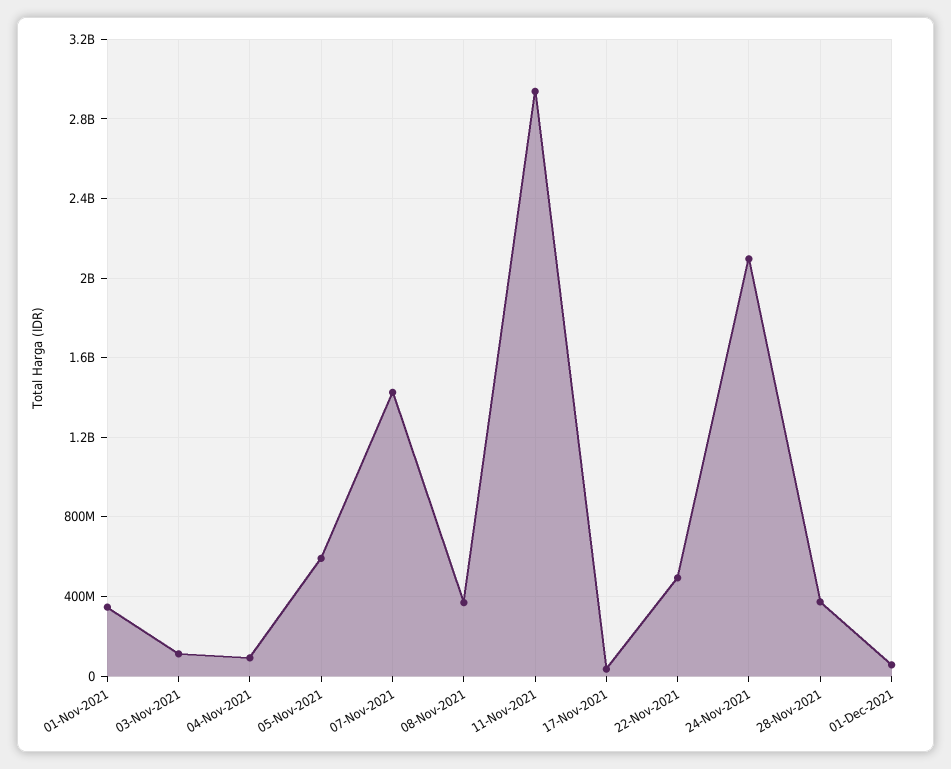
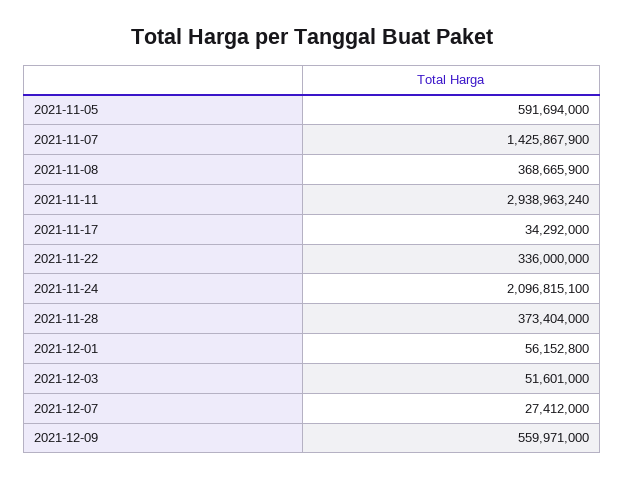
01-Nov-2021: 350000000 -> none
03-Nov-2021: 100000000 -> none
04-Nov-2021: 100000000 -> none
22-Nov-2021: 500000000 -> 336000000
2021-12-03: none -> 51601000
2021-12-07: none -> 27412000
2021-12-09: none -> 559971000

